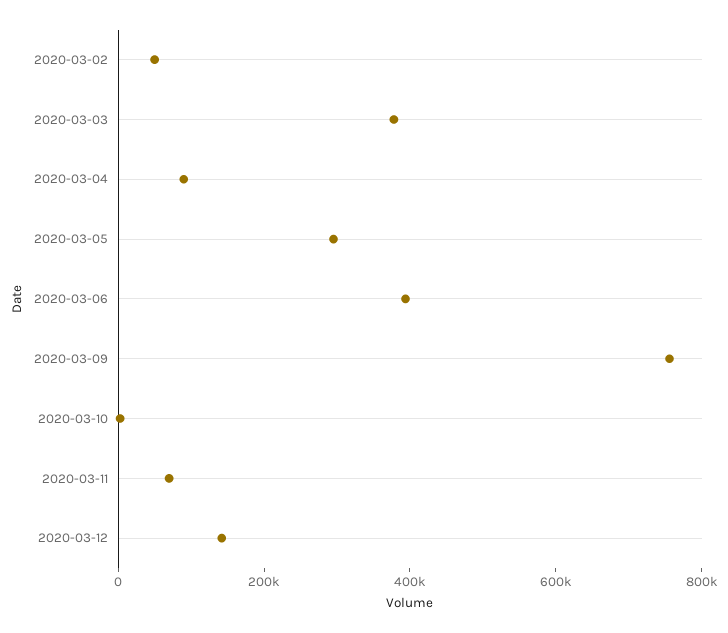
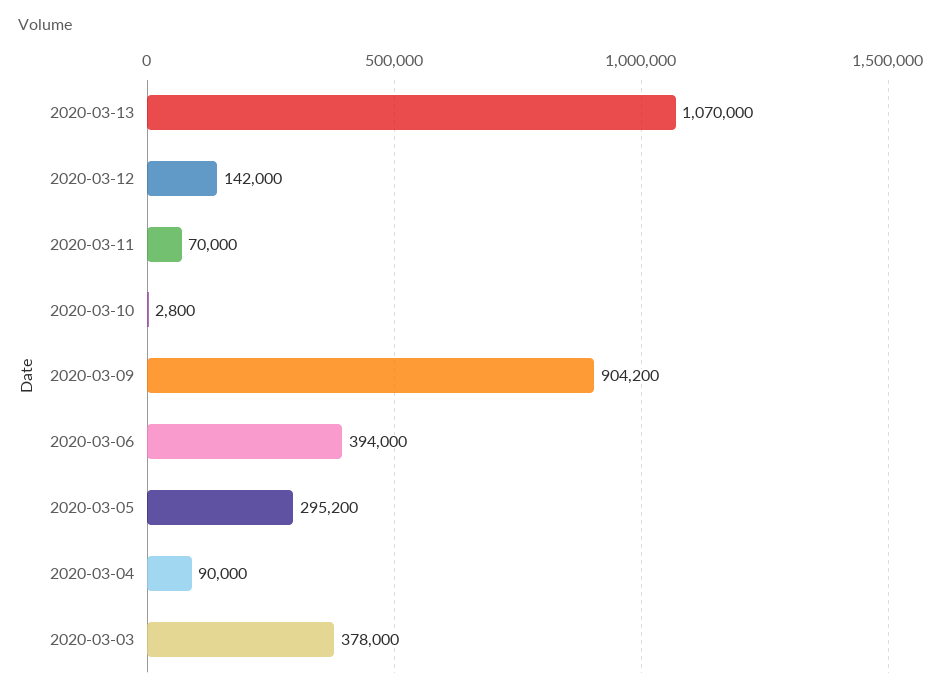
2020-03-02: 50000 -> none
2020-03-09: 750000 -> 904200
2020-03-13: none -> 1070000

